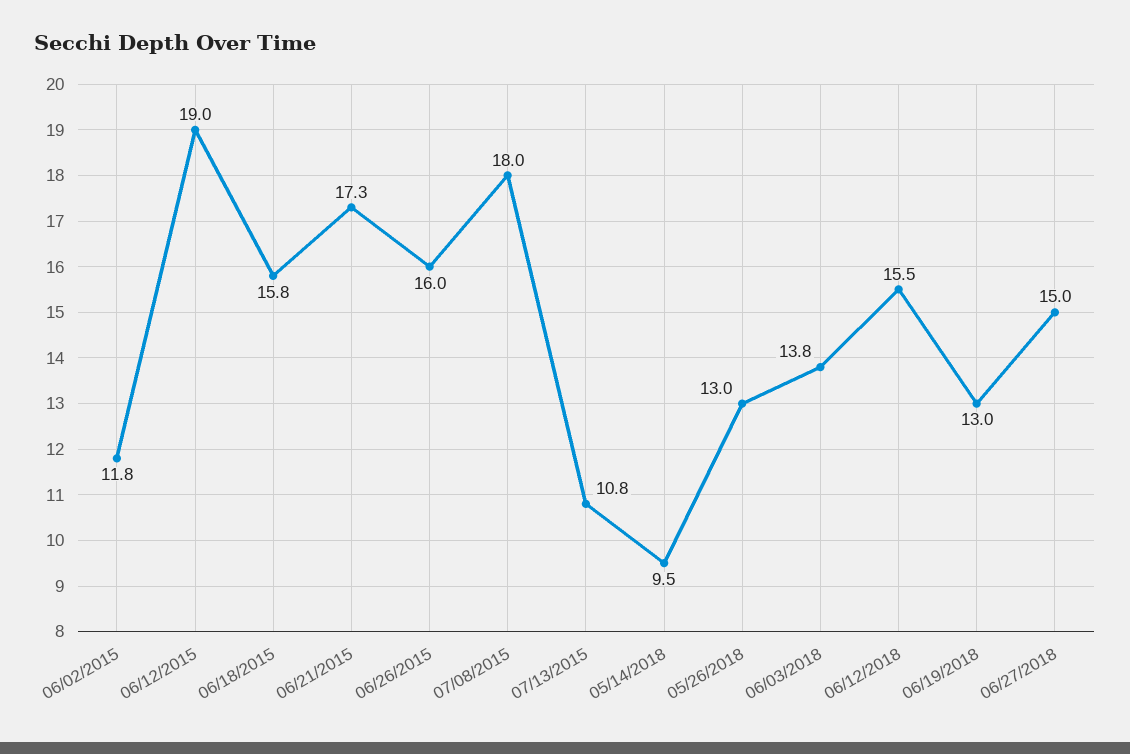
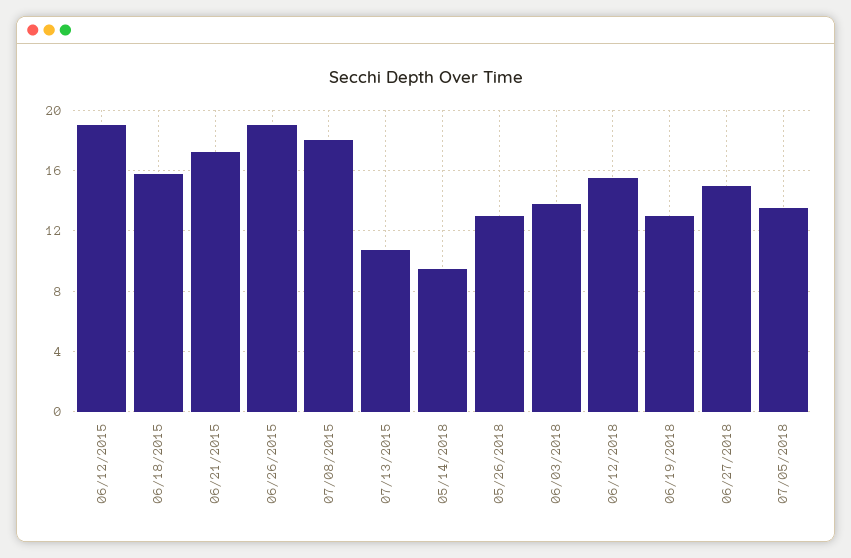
06/02/2015: 11.8 -> none
06/26/2015: 16 -> 19
07/05/2018: none -> 13.5

